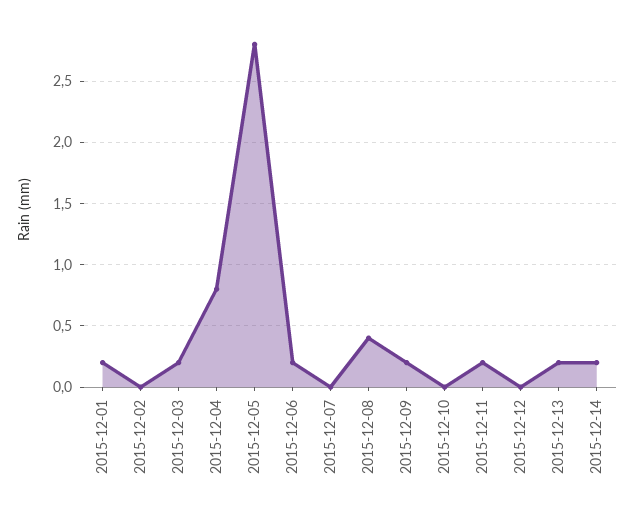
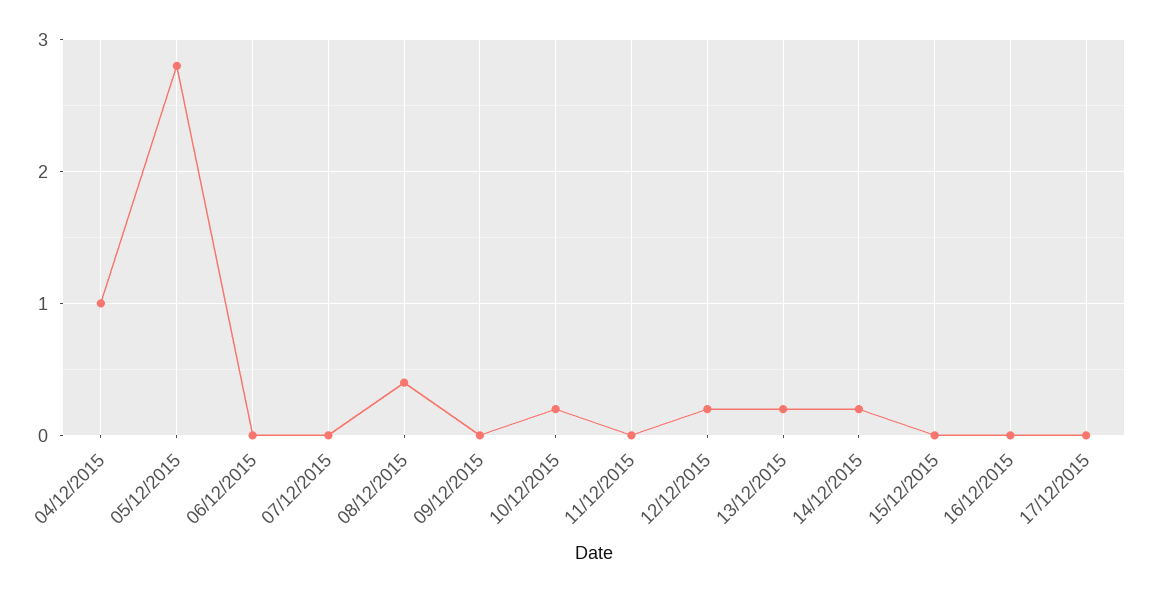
2015-12-01: 0.2 -> none
2015-12-02: 0 -> none
2015-12-03: 0.2 -> none
2015-12-04: 0.8 -> 1
2015-12-06: 0.2 -> 0
2015-12-09: 0.2 -> 0
2015-12-10: 0 -> 0.2
2015-12-11: 0.2 -> 0
2015-12-12: 0 -> 0.2
15/12/2015: none -> 0
16/12/2015: none -> 0
17/12/2015: none -> 0

